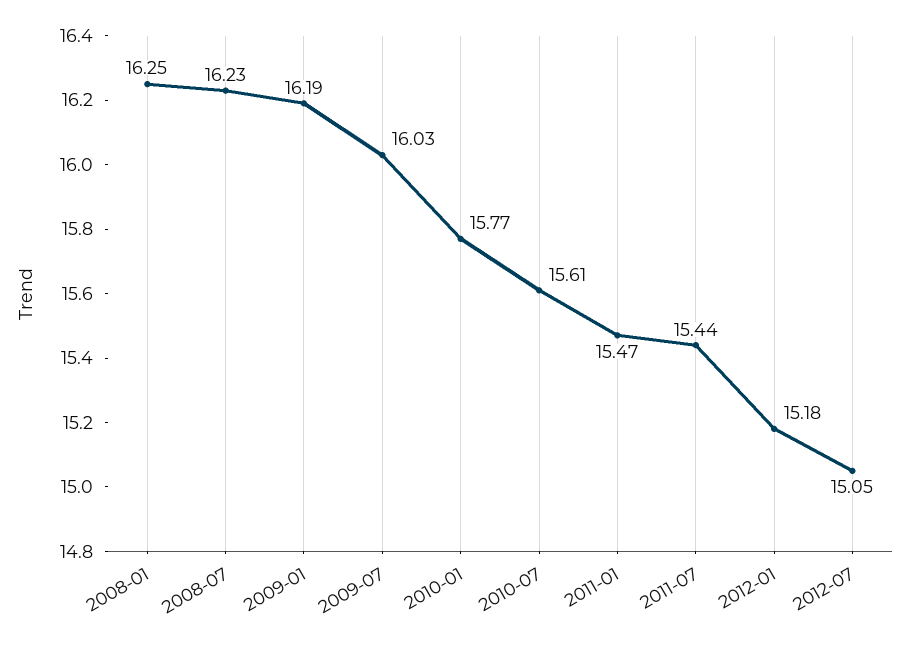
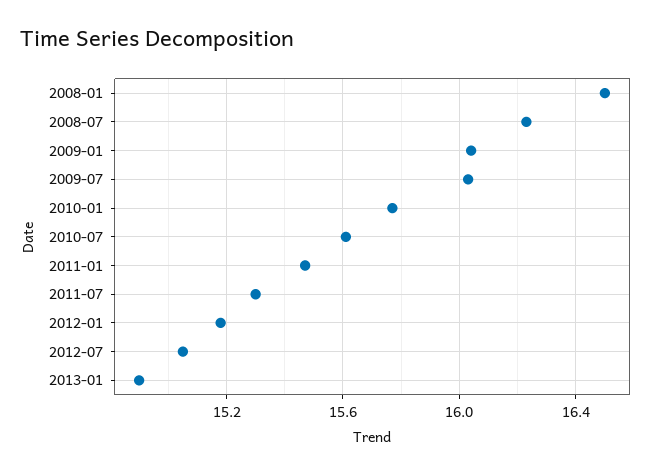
2008-01: 16.25 -> 16.5
2009-01: 16.19 -> 16.05
2011-07: 15.44 -> 15.3
2013-01: none -> 14.9

